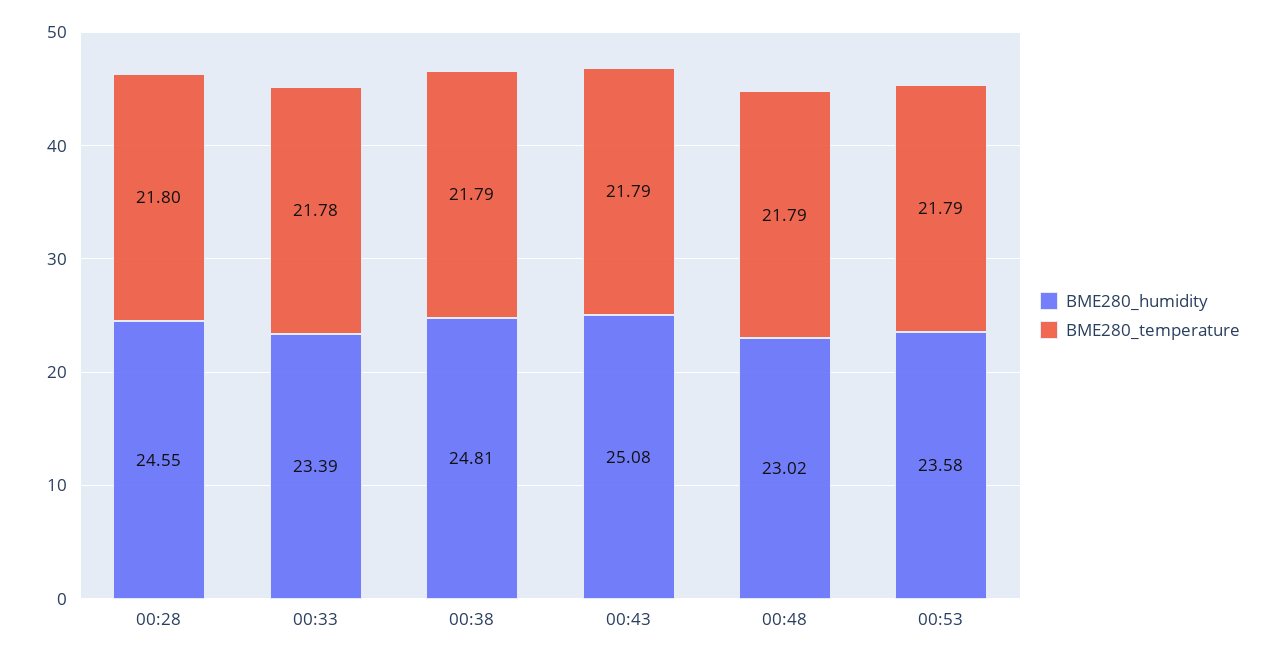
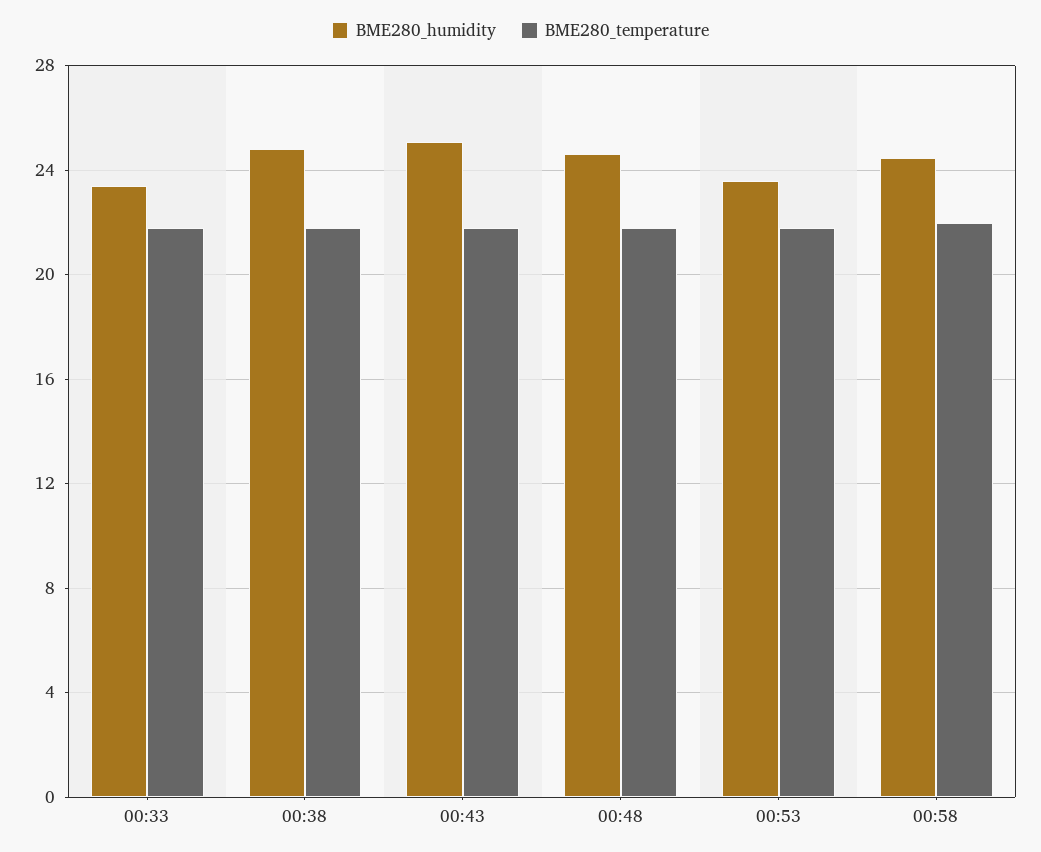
BME280_humidity, 00:28: 24.55 -> none
BME280_temperature, 00:28: 21.8 -> none
BME280_humidity, 00:48: 23.02 -> 24.5
BME280_humidity, 00:58: none -> 24.5
BME280_temperature, 00:58: none -> 22

